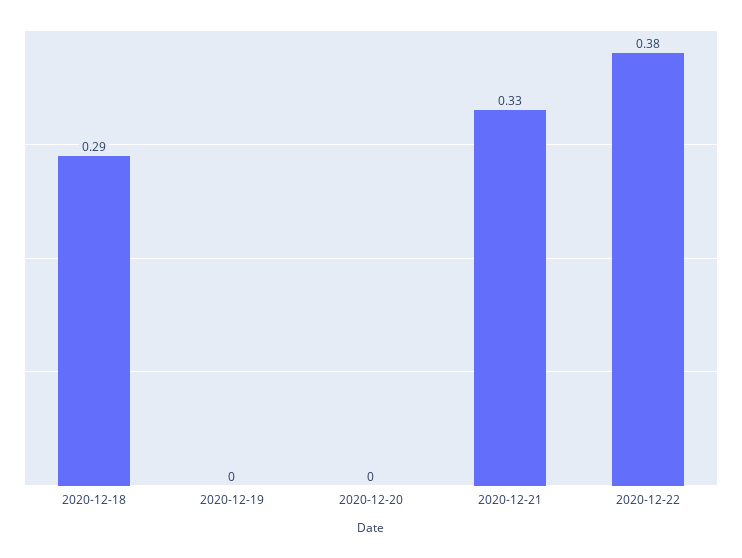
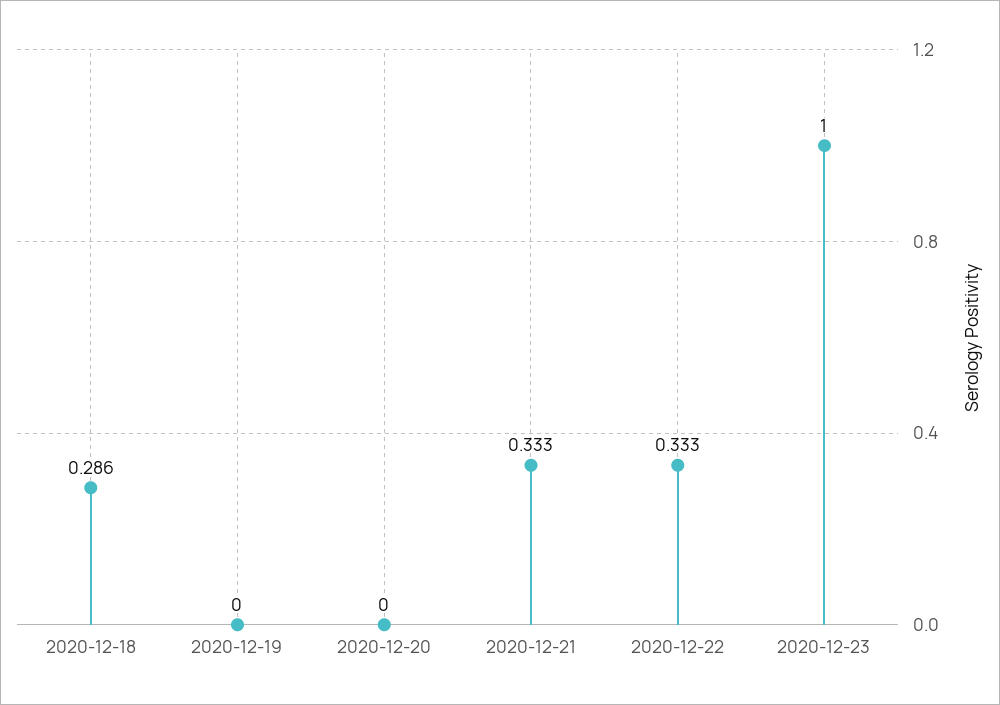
2020-12-22: 0.38 -> 0.333
2020-12-23: none -> 1

